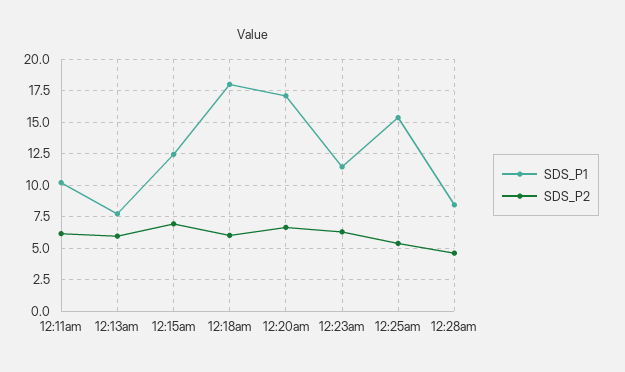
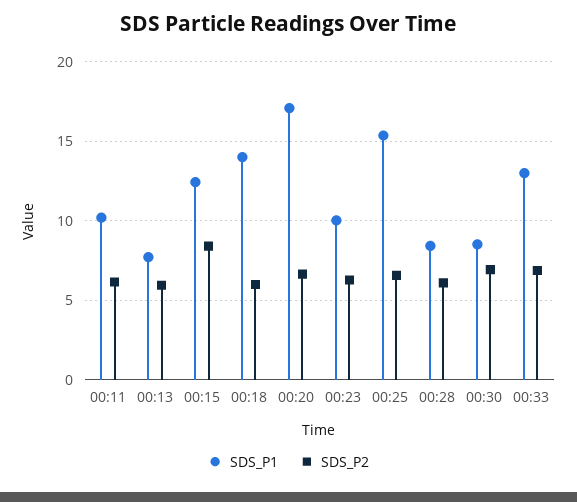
SDS_P2, 12:15am: 7 -> 8.5
SDS_P1, 12:18am: 18 -> 14
SDS_P1, 12:23am: 11.5 -> 10
SDS_P2, 12:25am: 5.5 -> 6.5
SDS_P2, 12:28am: 4.5 -> 6
SDS_P1, 00:30: none -> 8.5
SDS_P2, 00:30: none -> 7
SDS_P1, 00:33: none -> 13
SDS_P2, 00:33: none -> 7

